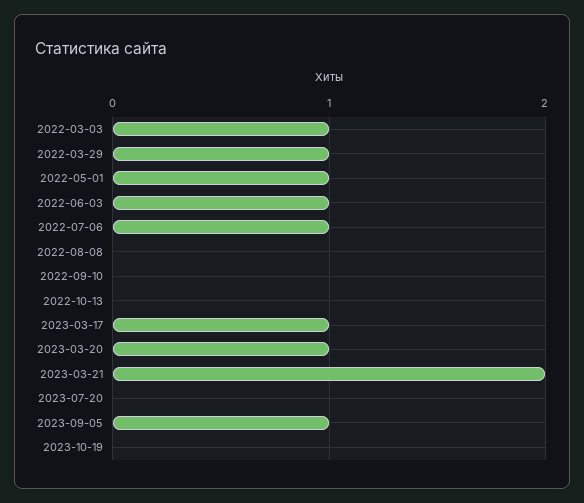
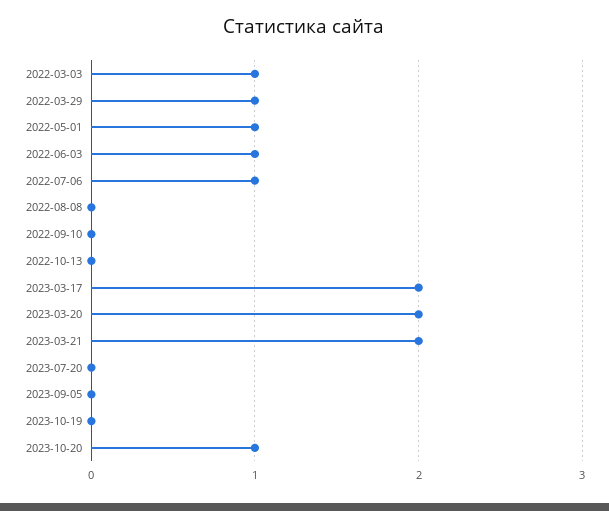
2023-03-17: 1 -> 2
2023-03-20: 1 -> 2
2023-09-05: 1 -> 0
2023-10-20: none -> 1

